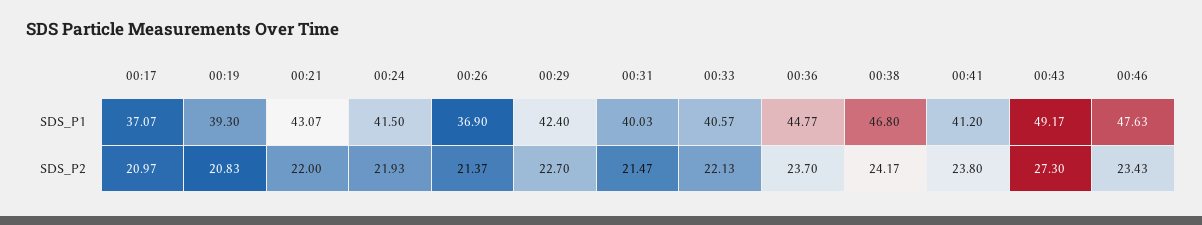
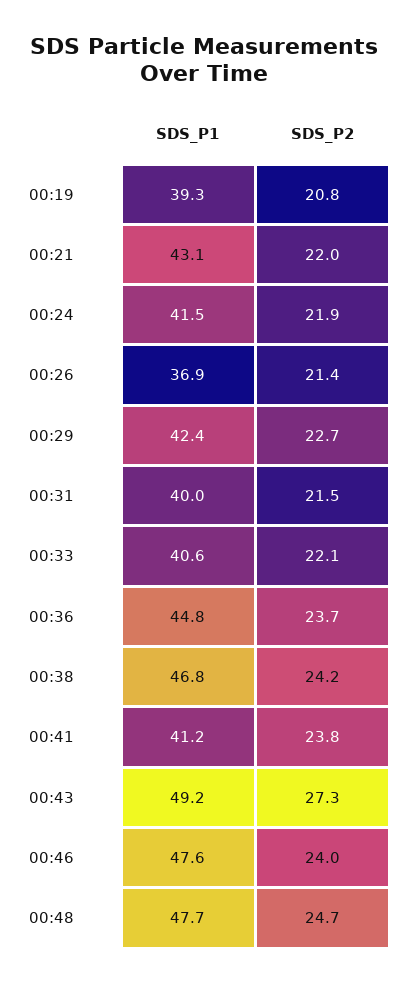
00:17, SDS_P1: 37.07 -> none
00:17, SDS_P2: 20.97 -> none
00:46, SDS_P2: 23.43 -> 24
00:48, SDS_P1: none -> 47.7
00:48, SDS_P2: none -> 24.7

